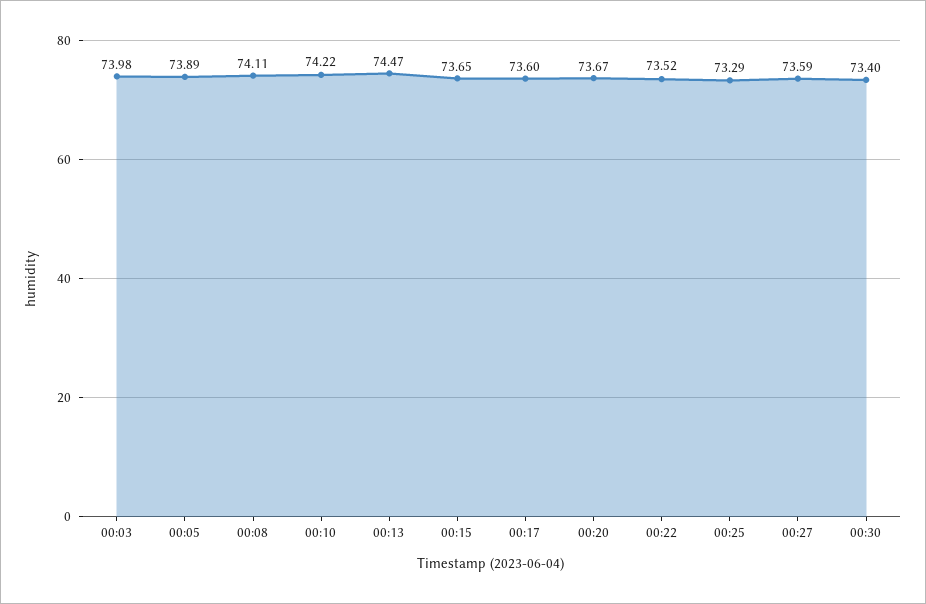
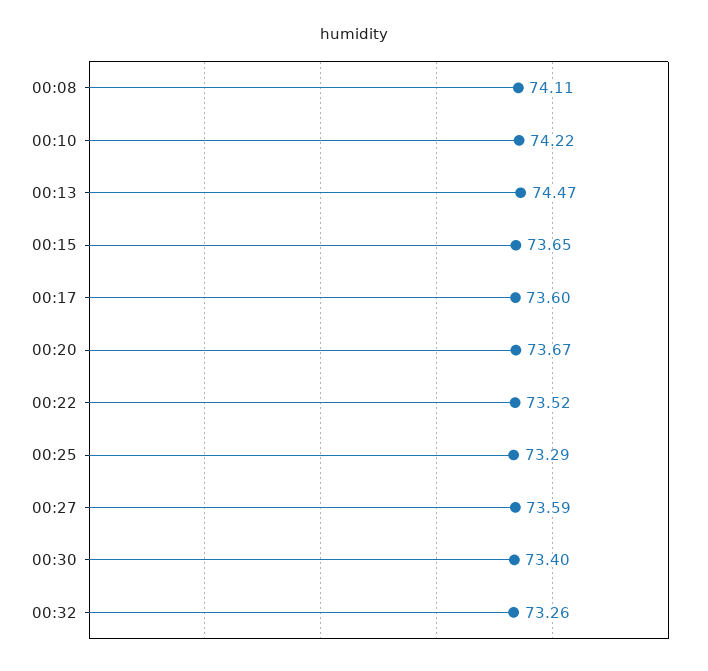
00:03: 73.98 -> none
00:05: 73.89 -> none
00:32: none -> 73.26

